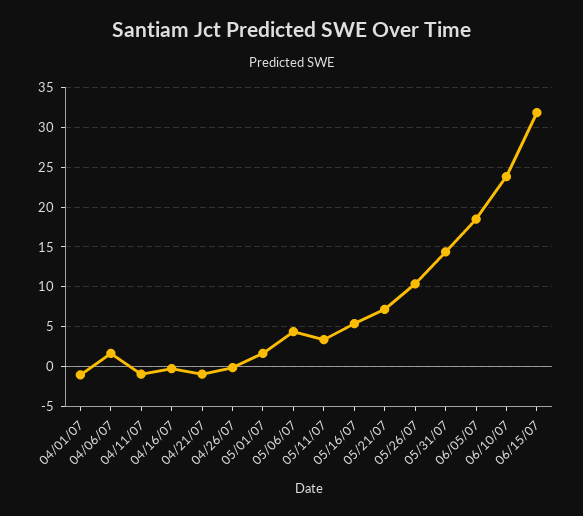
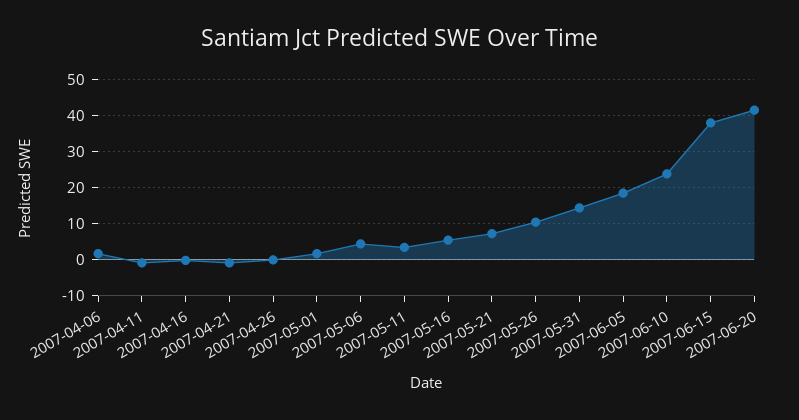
04/01/07: -1 -> none
06/15/07: 32 -> 38
2007-06-20: none -> 42

